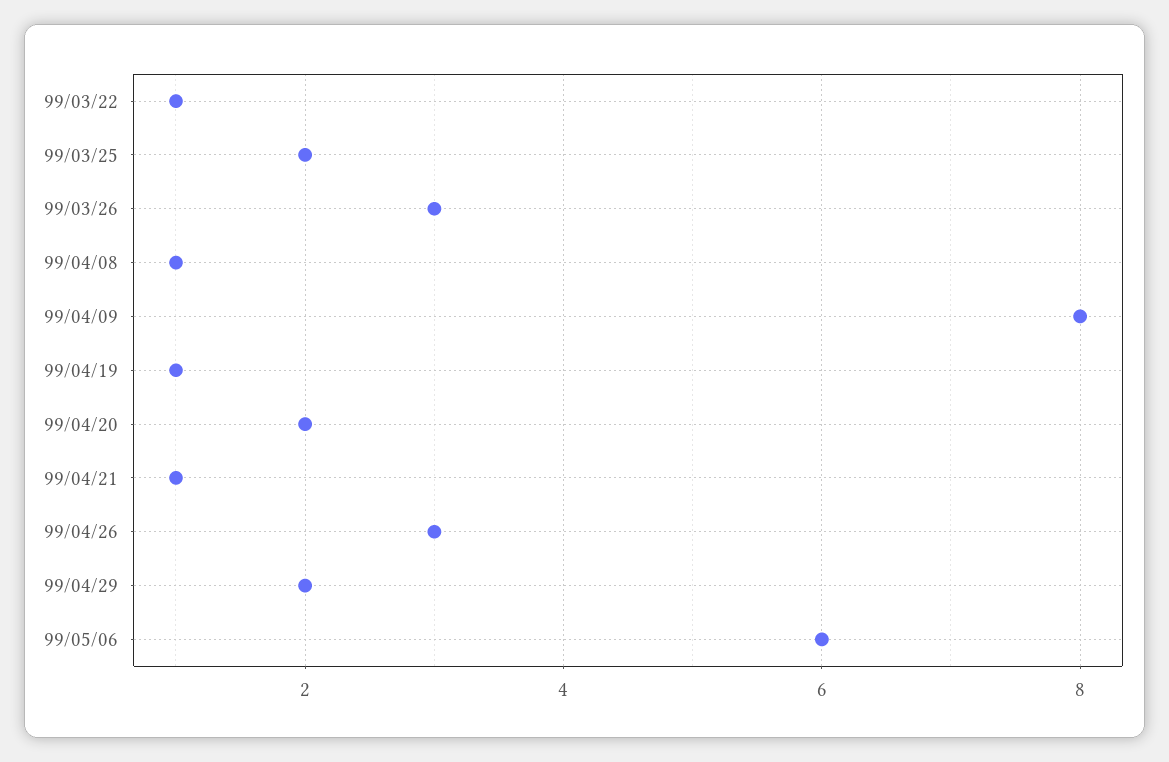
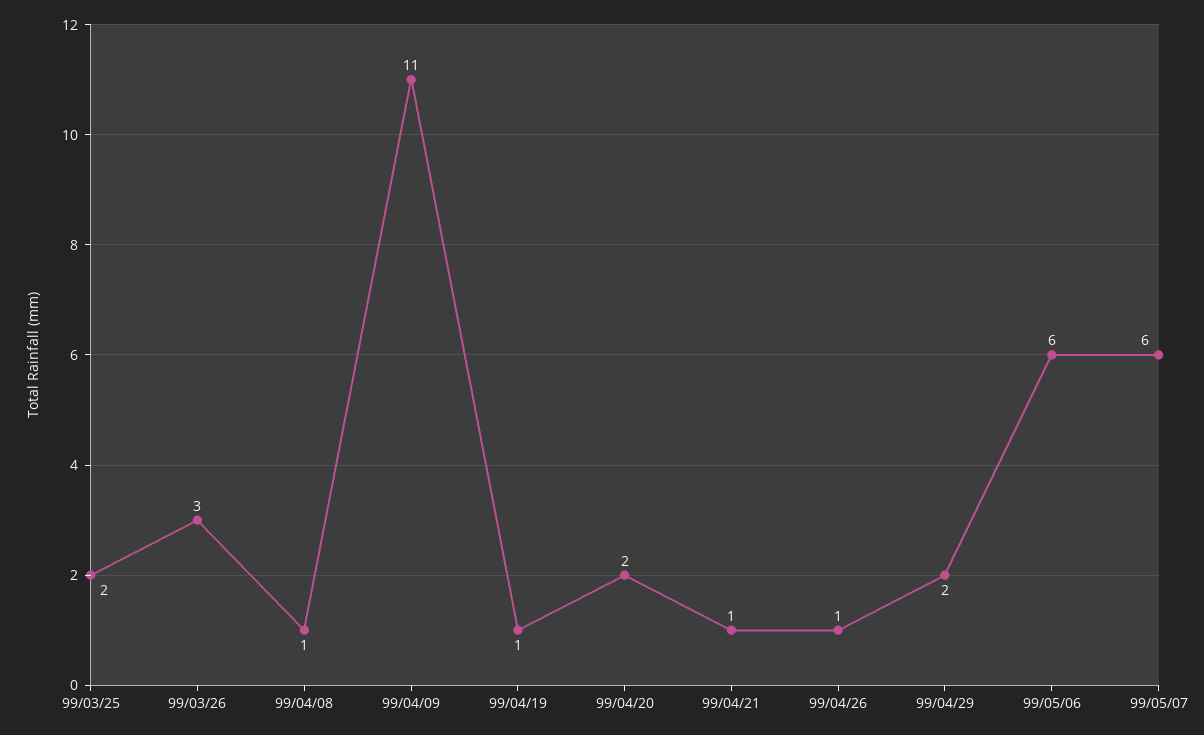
99/03/22: 1 -> none
99/04/09: 8 -> 11
99/04/26: 3 -> 1
99/05/07: none -> 6

